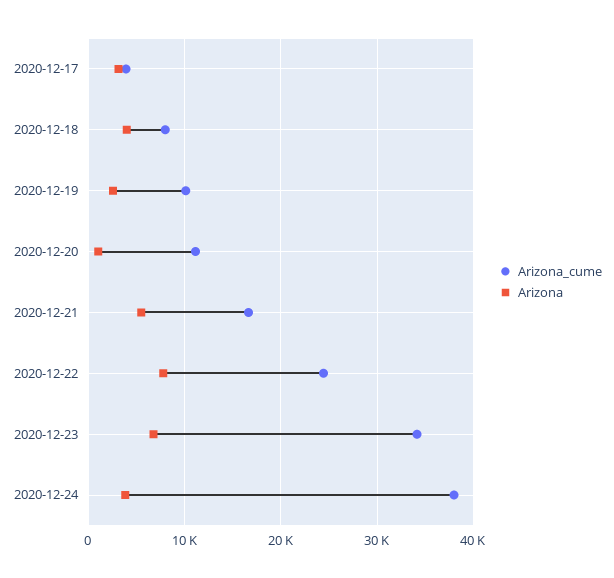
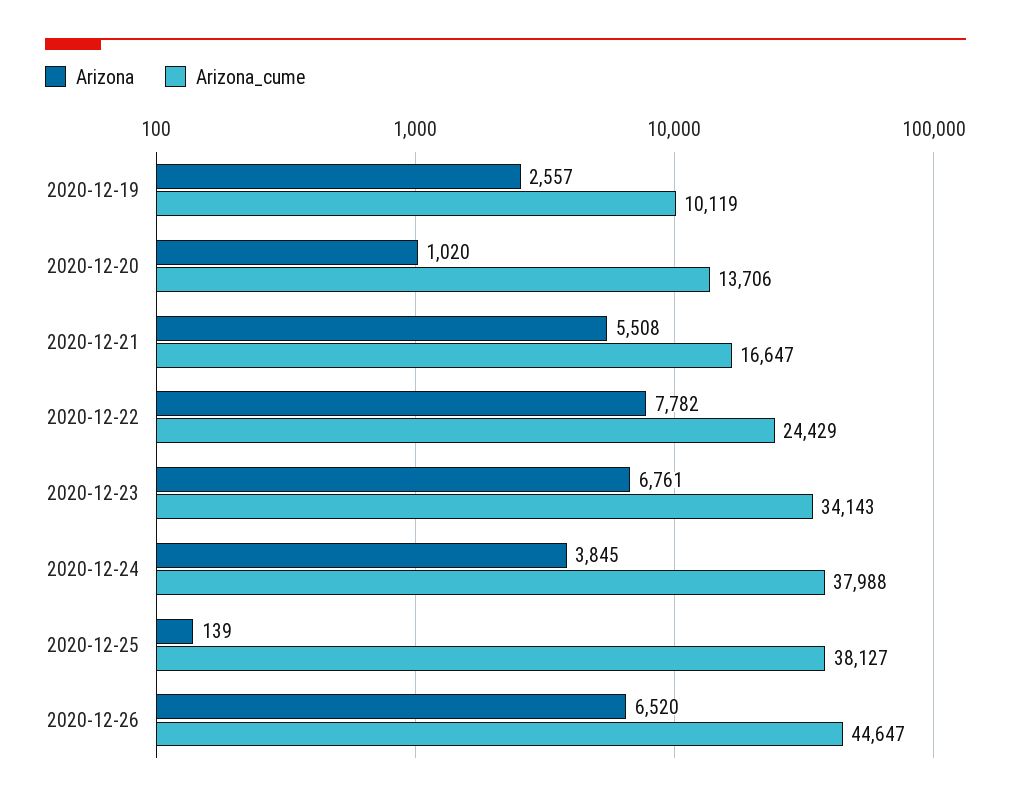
Arizona_cume, 2020-12-17: 4000 -> none
Arizona, 2020-12-17: 3000 -> none
Arizona_cume, 2020-12-18: 8000 -> none
Arizona, 2020-12-18: 4000 -> none
Arizona_cume, 2020-12-20: 11000 -> 13706
Arizona, 2020-12-25: none -> 139
Arizona_cume, 2020-12-25: none -> 38127
Arizona, 2020-12-26: none -> 6520
Arizona_cume, 2020-12-26: none -> 44647

